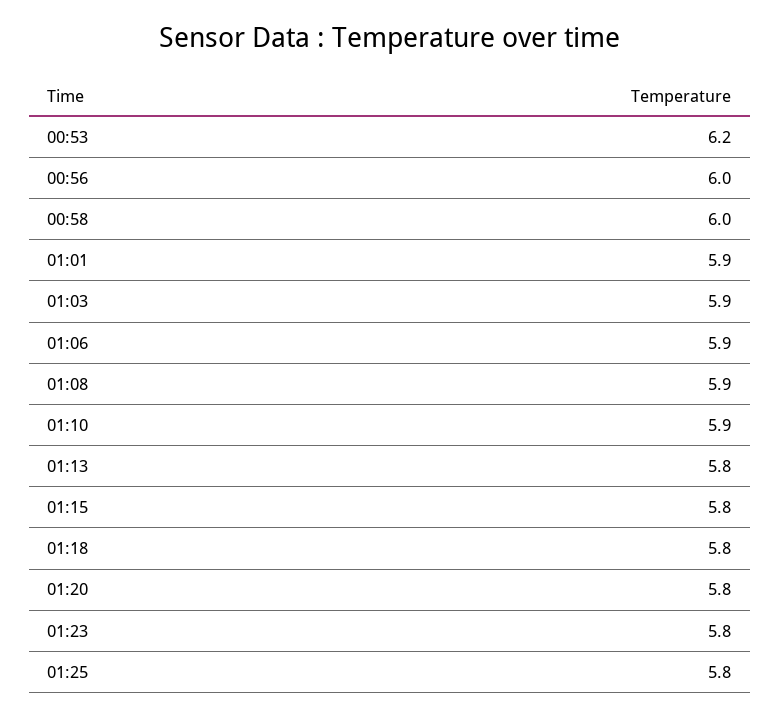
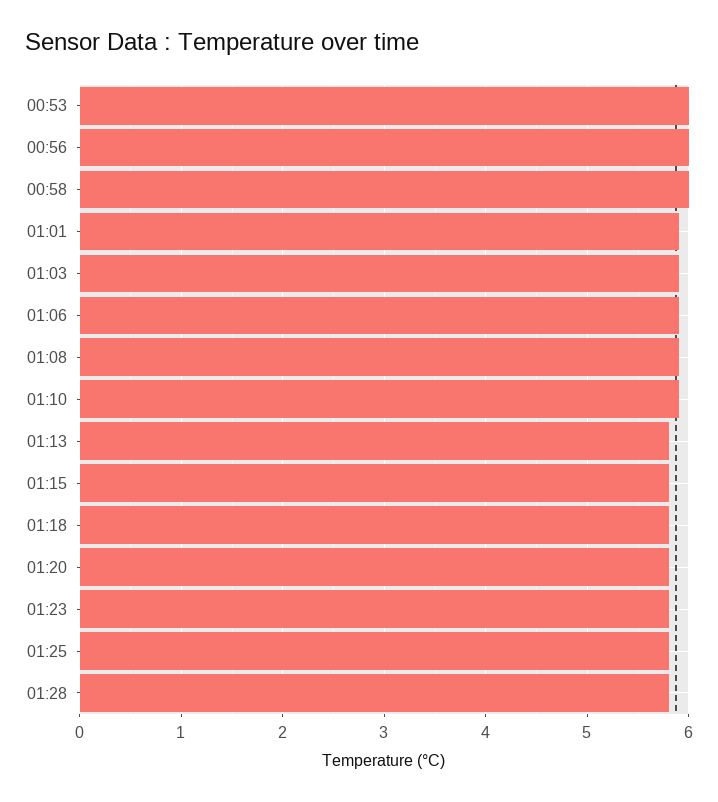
00:53: 6.2 -> 6
01:28: none -> 5.8

